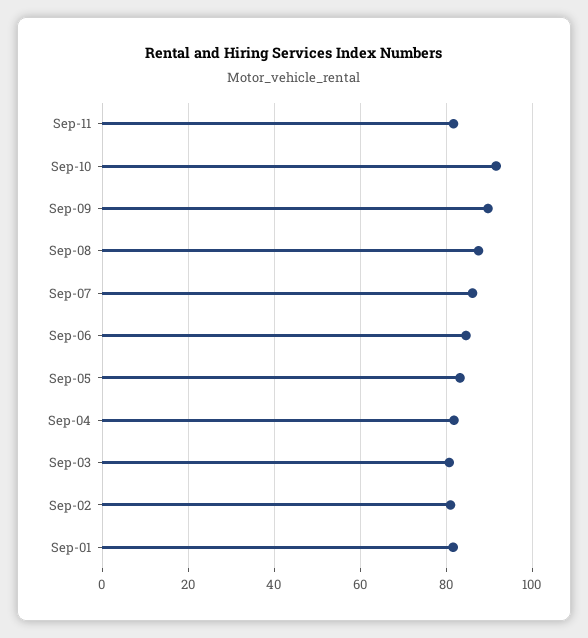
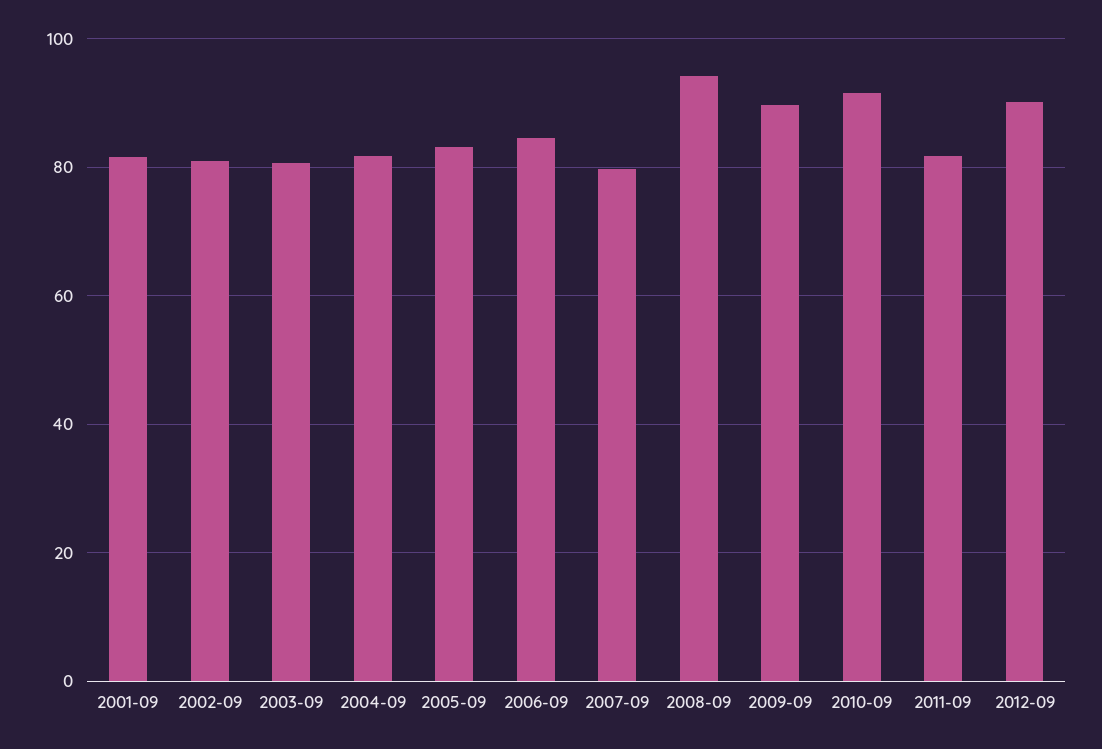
Sep-08: 88 -> 94
Sep-07: 86 -> 80
2012-09: none -> 90

